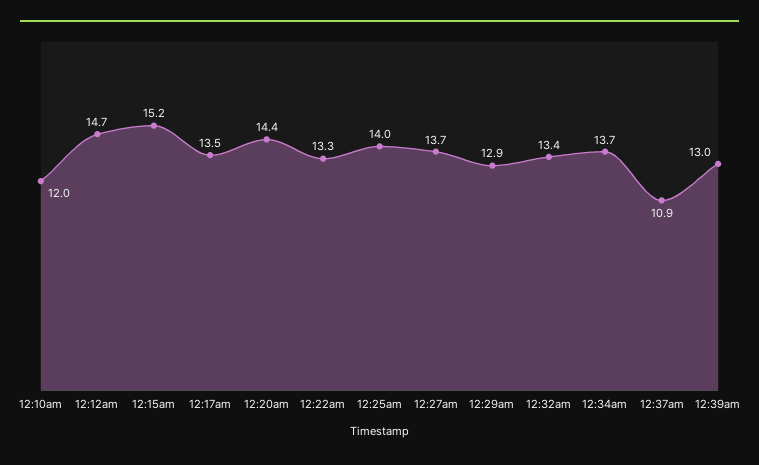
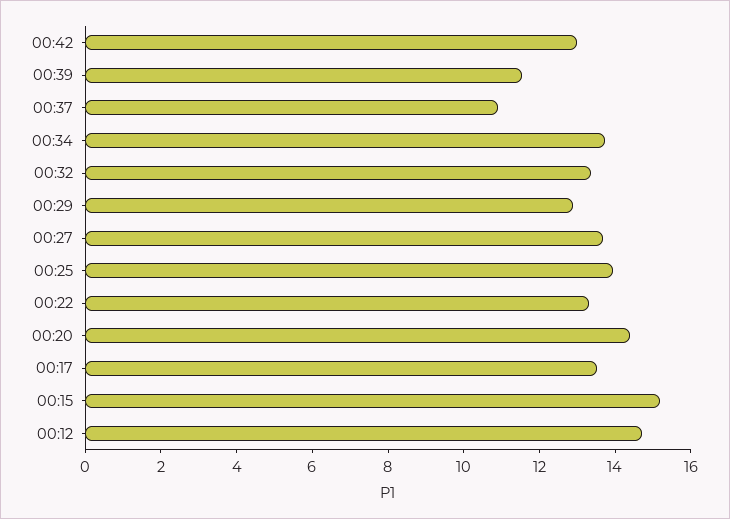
12:10am: 12 -> none
12:39am: 13 -> 11.5
00:42: none -> 13

